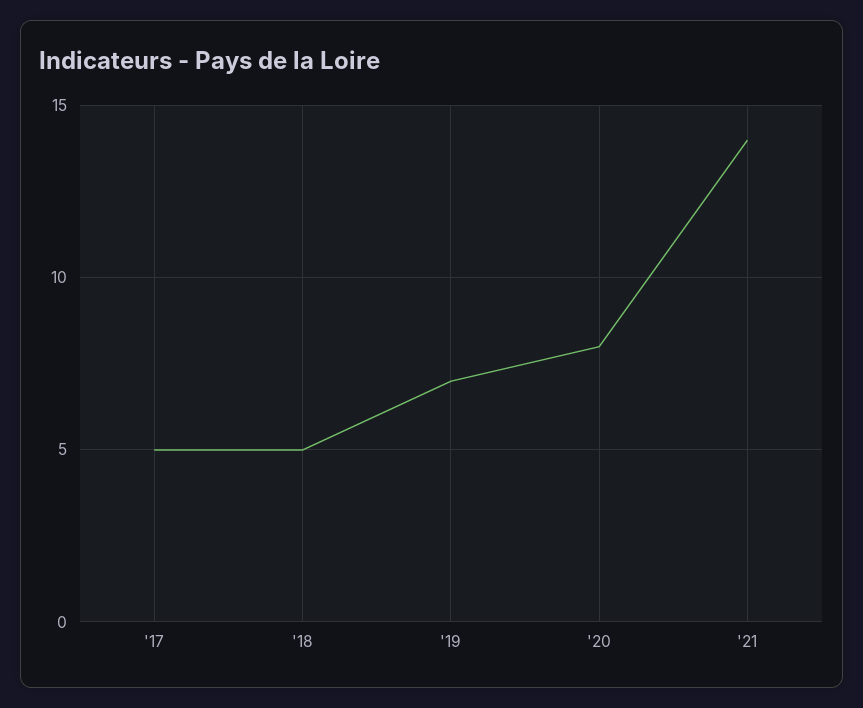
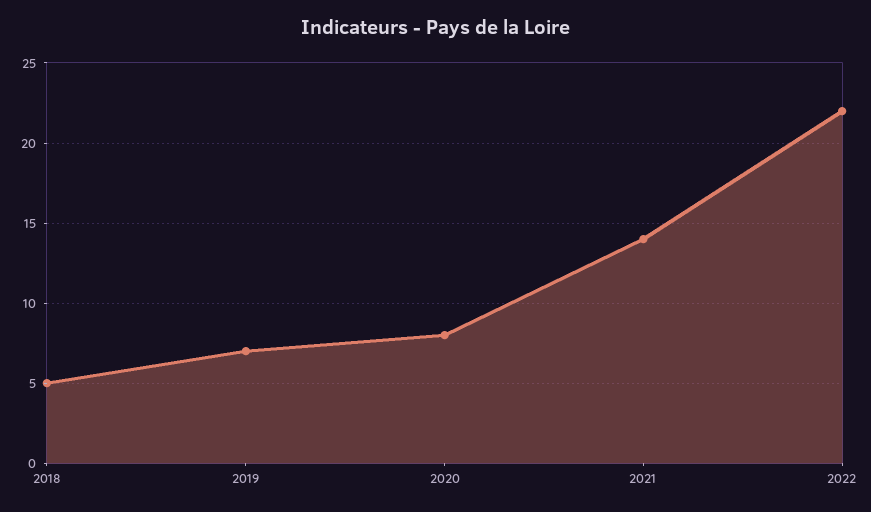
'17: 5 -> none
2022: none -> 22

